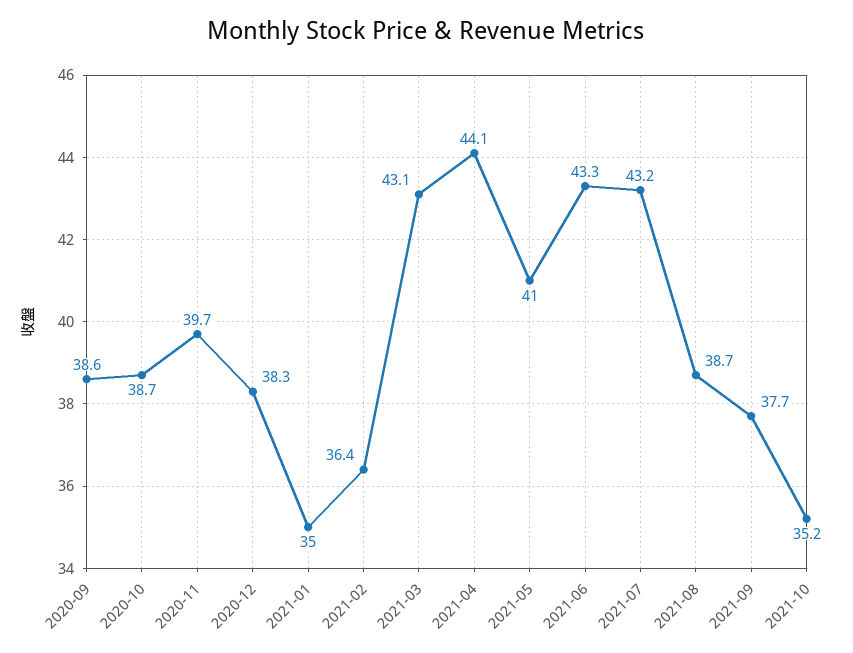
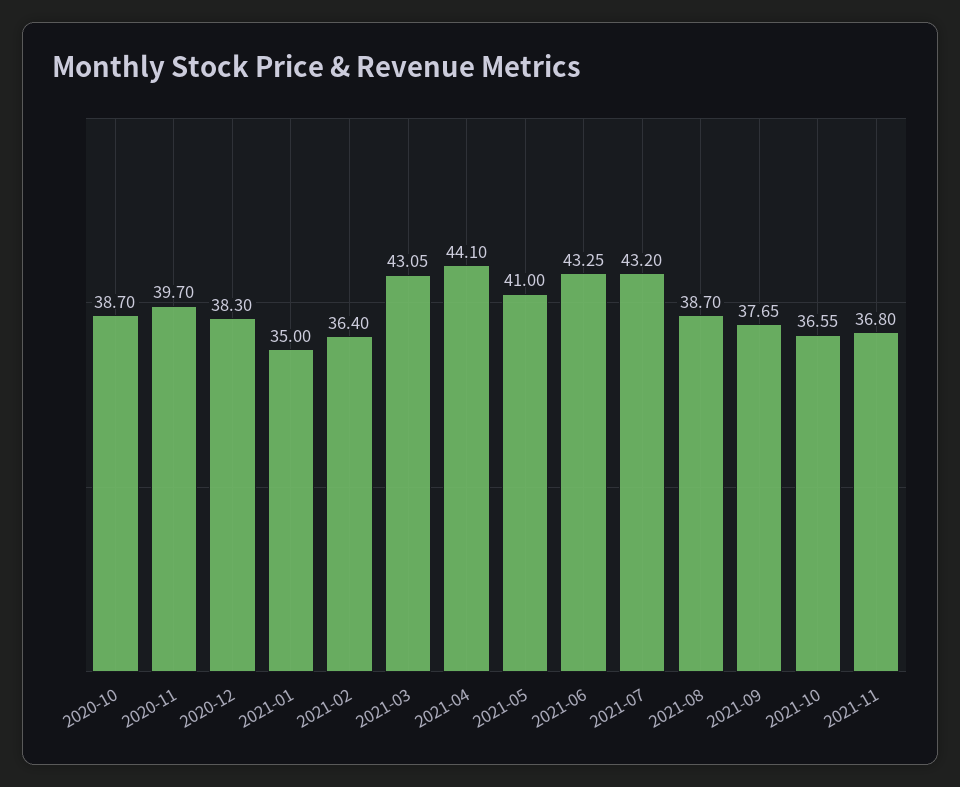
2020-09: 38.6 -> none
2021-10: 35.2 -> 36.55
2021-11: none -> 36.8

